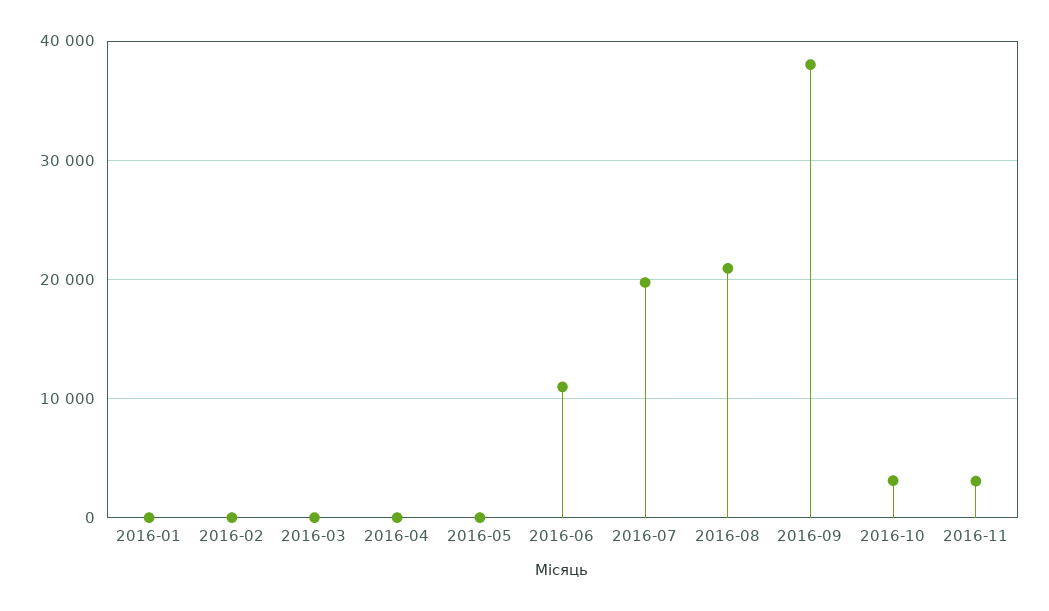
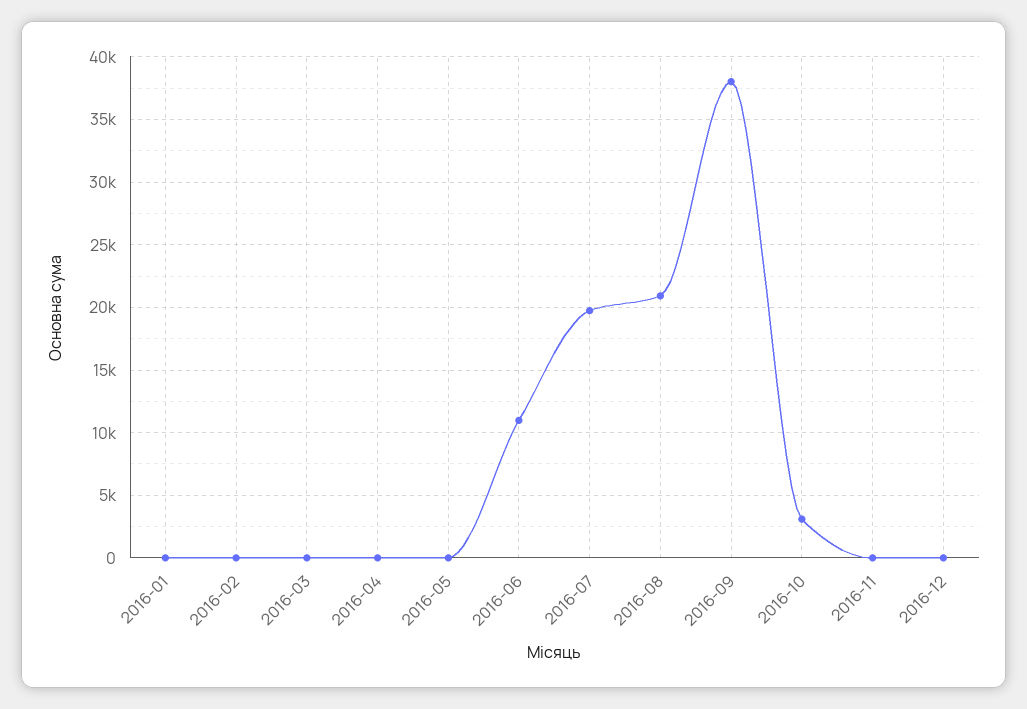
2016-11: 3000 -> 0
2016-12: none -> 0

